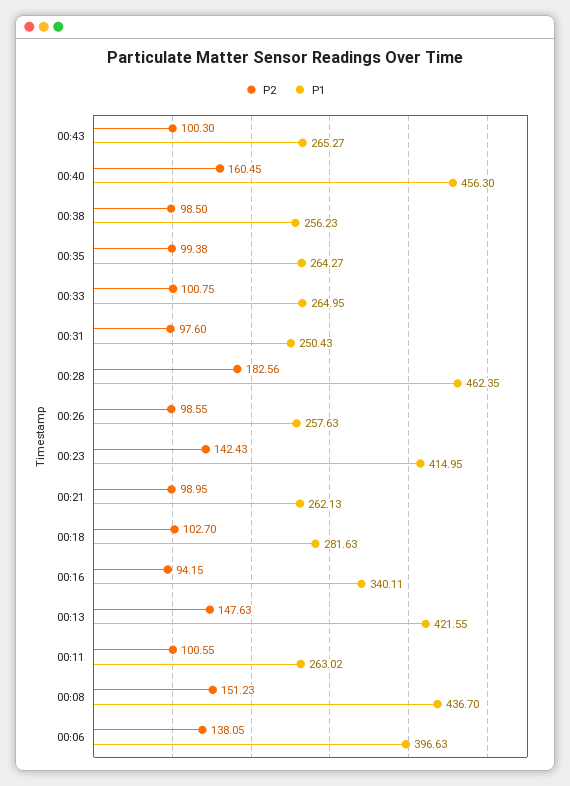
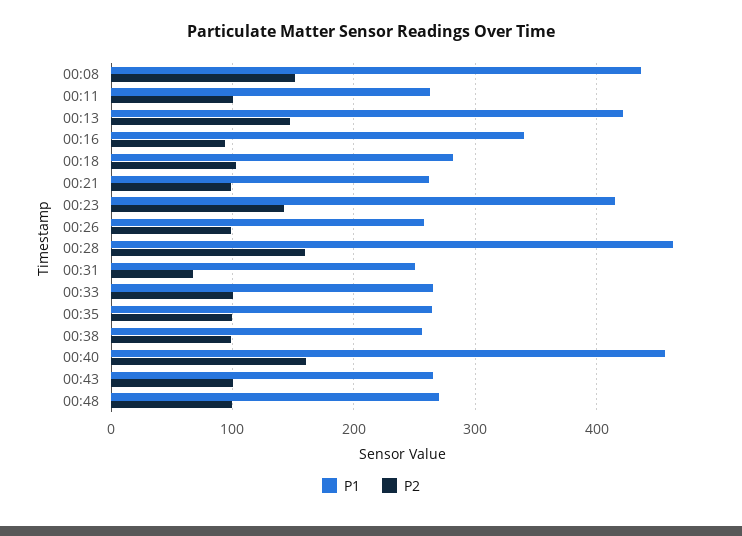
P2, 00:31: 97.6 -> 70
P2, 00:28: 182.56 -> 160
P2, 00:06: 138.05 -> none
P1, 00:06: 396.63 -> none
P1, 00:48: none -> 270
P2, 00:48: none -> 100

